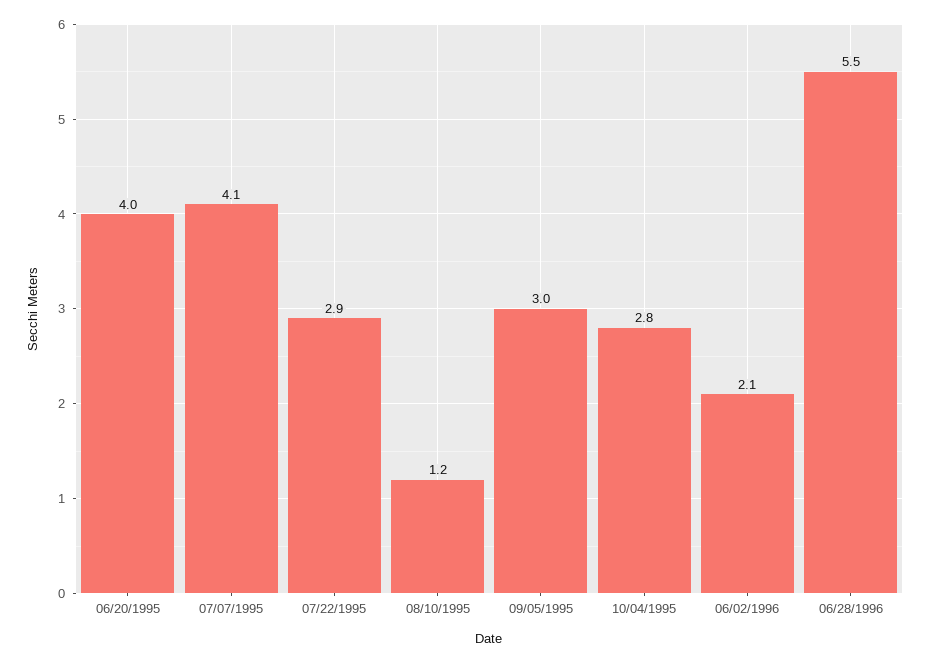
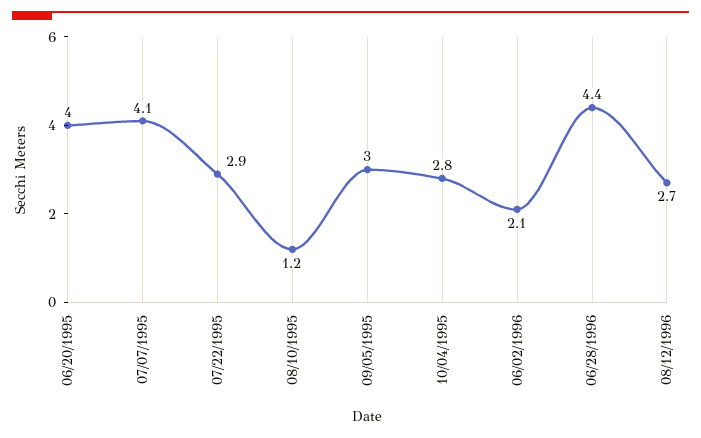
06/28/1996: 5.5 -> 4.4
08/12/1996: none -> 2.7

